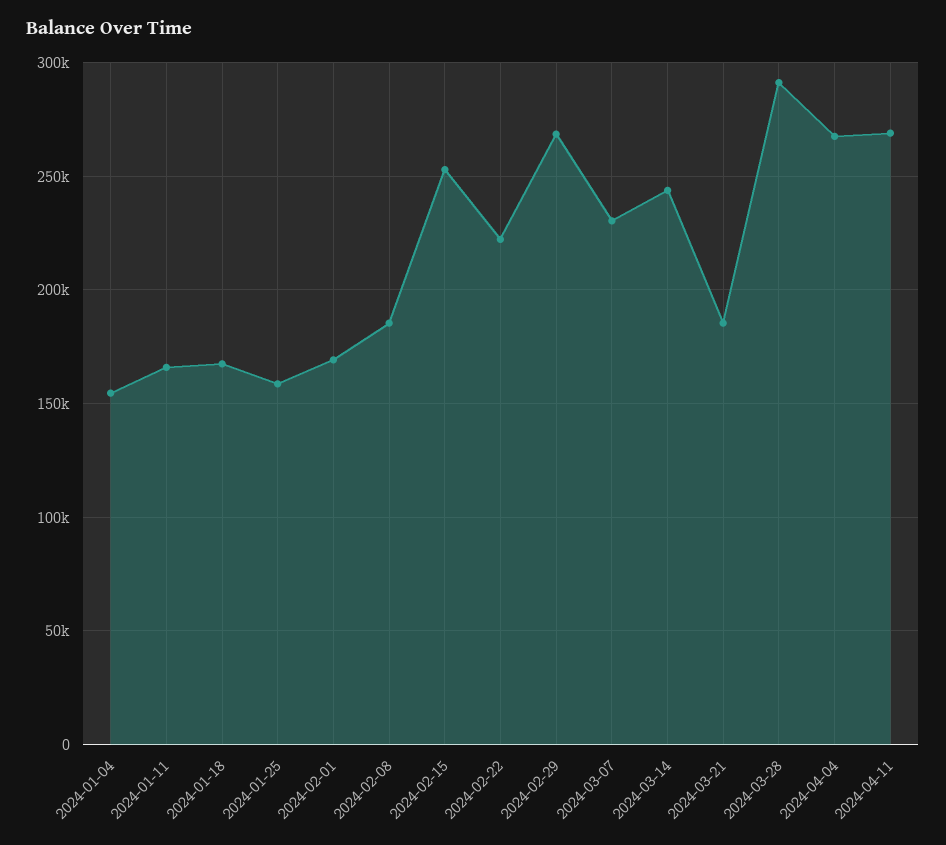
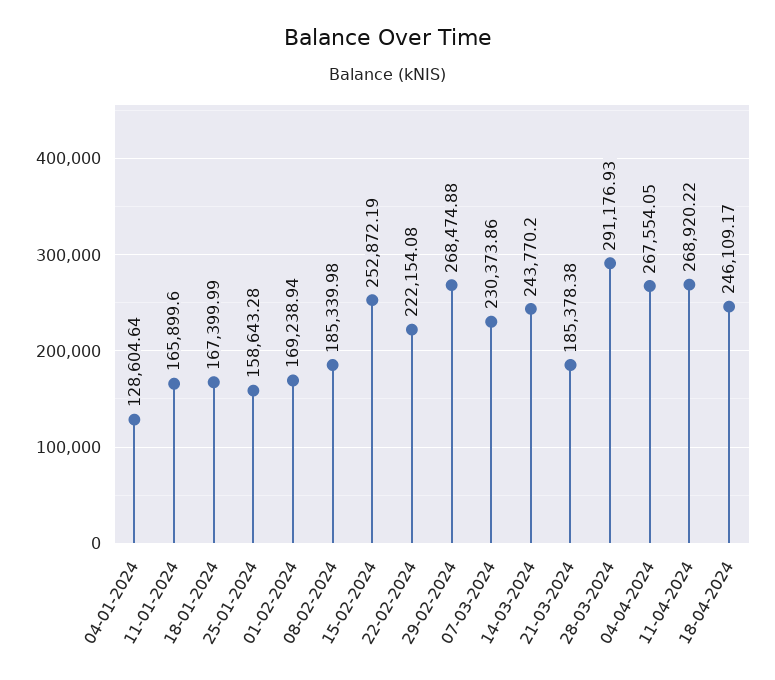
2024-01-04: 155000 -> 128604.64
18-04-2024: none -> 246109.17

